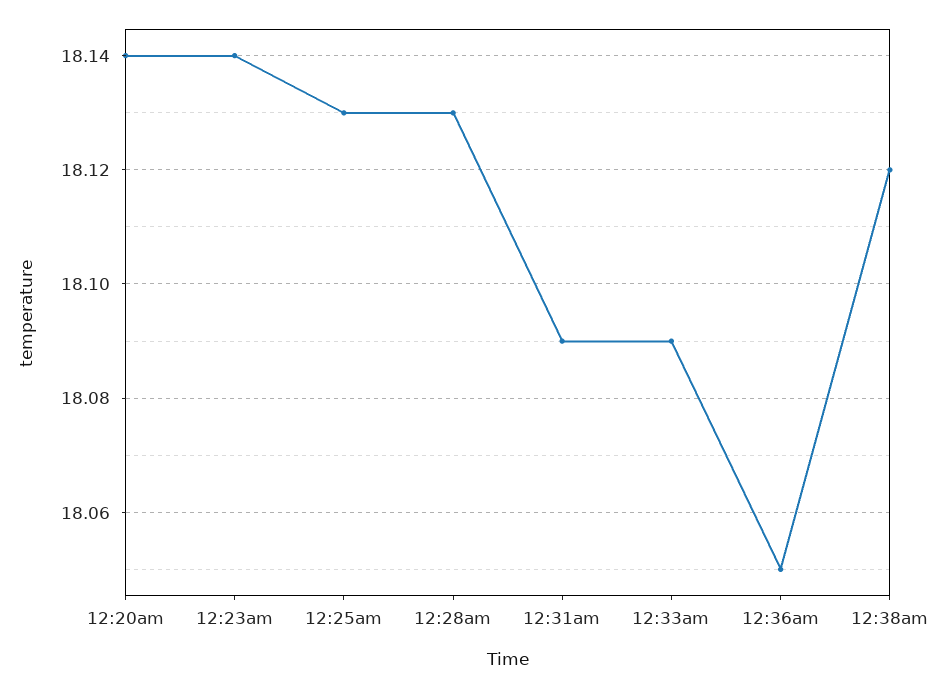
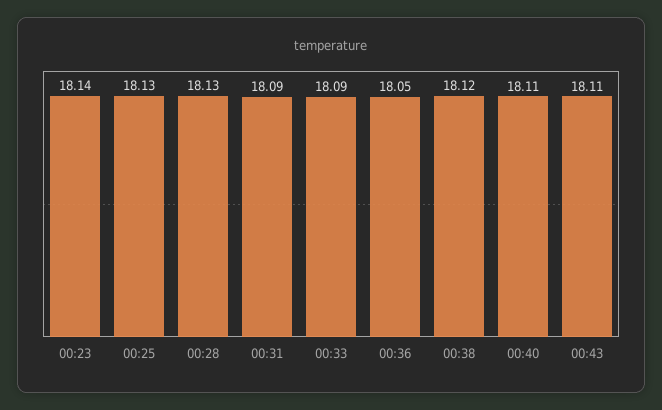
12:20am: 18.14 -> none
00:40: none -> 18.11
00:43: none -> 18.11

